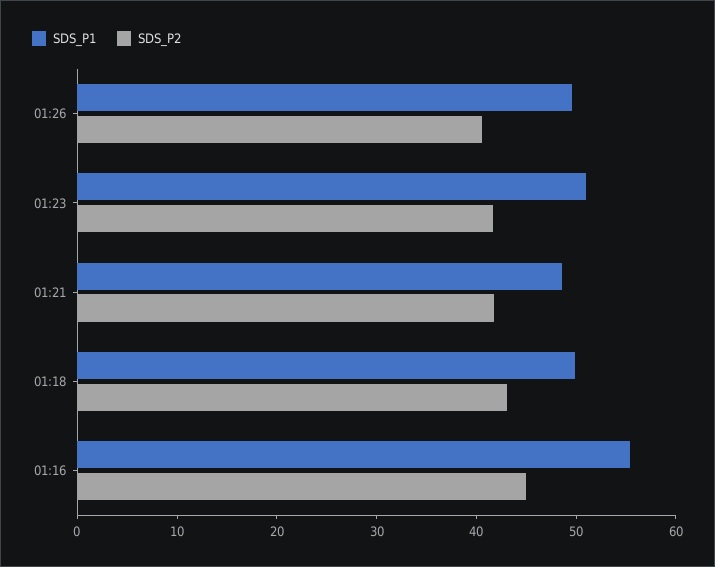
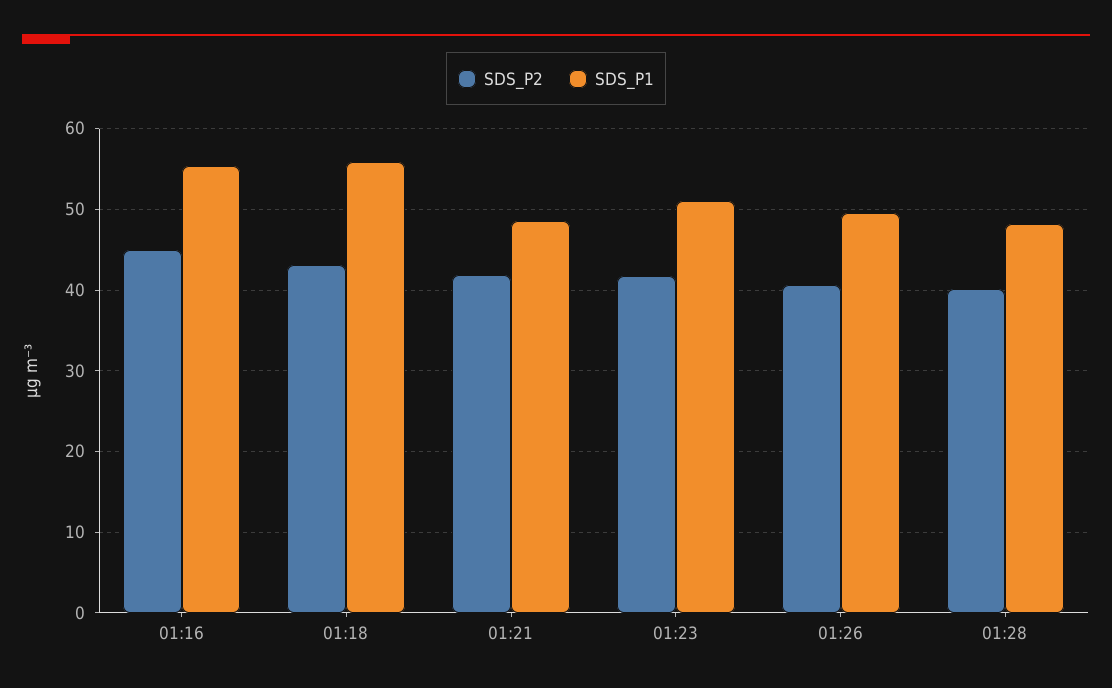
SDS_P1, 01:18: 50 -> 56
SDS_P2, 01:28: none -> 40
SDS_P1, 01:28: none -> 48

